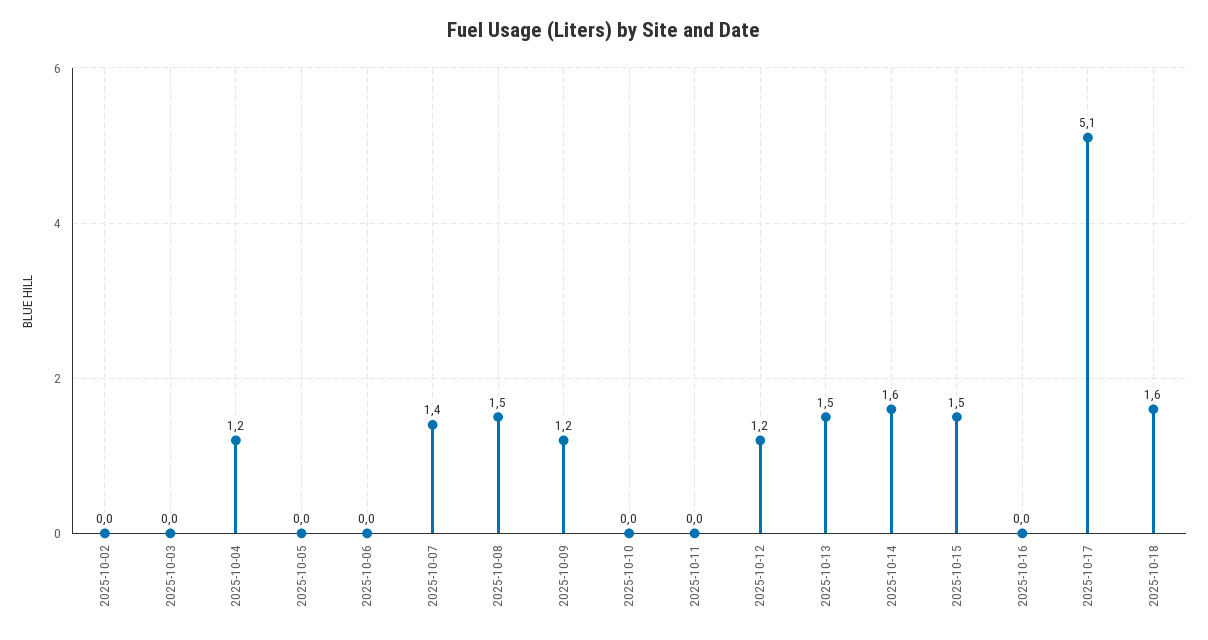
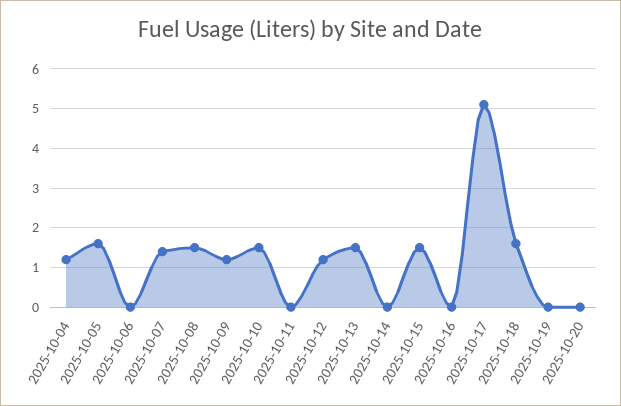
2025-10-02: 0 -> none
2025-10-03: 0 -> none
2025-10-05: 0 -> 1.5
2025-10-10: 0 -> 1.5
2025-10-14: 1.6 -> 0
2025-10-19: none -> 0
2025-10-20: none -> 0

